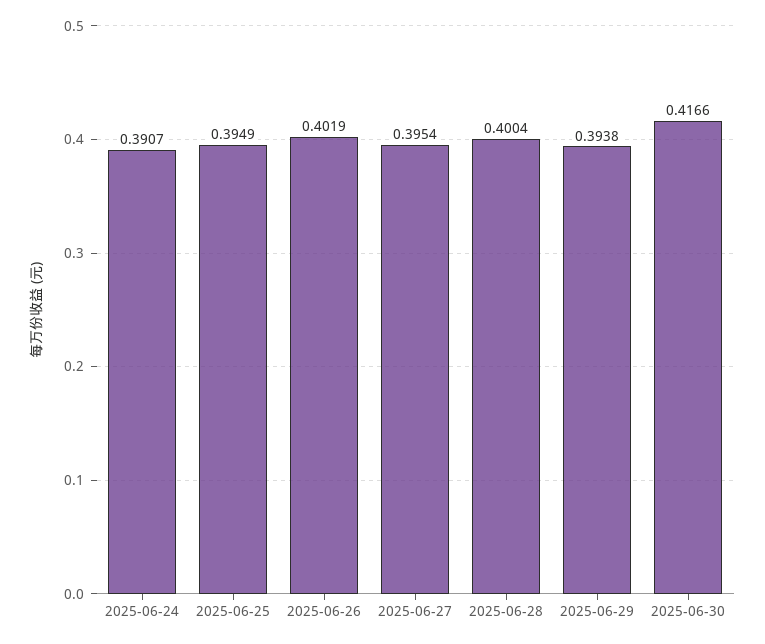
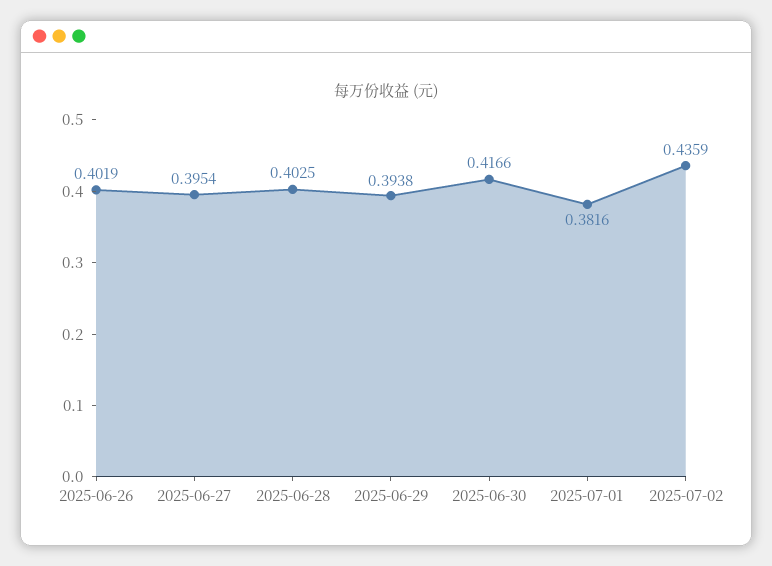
2025-06-24: 0.3907 -> none
2025-06-25: 0.3949 -> none
2025-06-28: 0.4004 -> 0.4025
2025-07-01: none -> 0.3816
2025-07-02: none -> 0.4359

